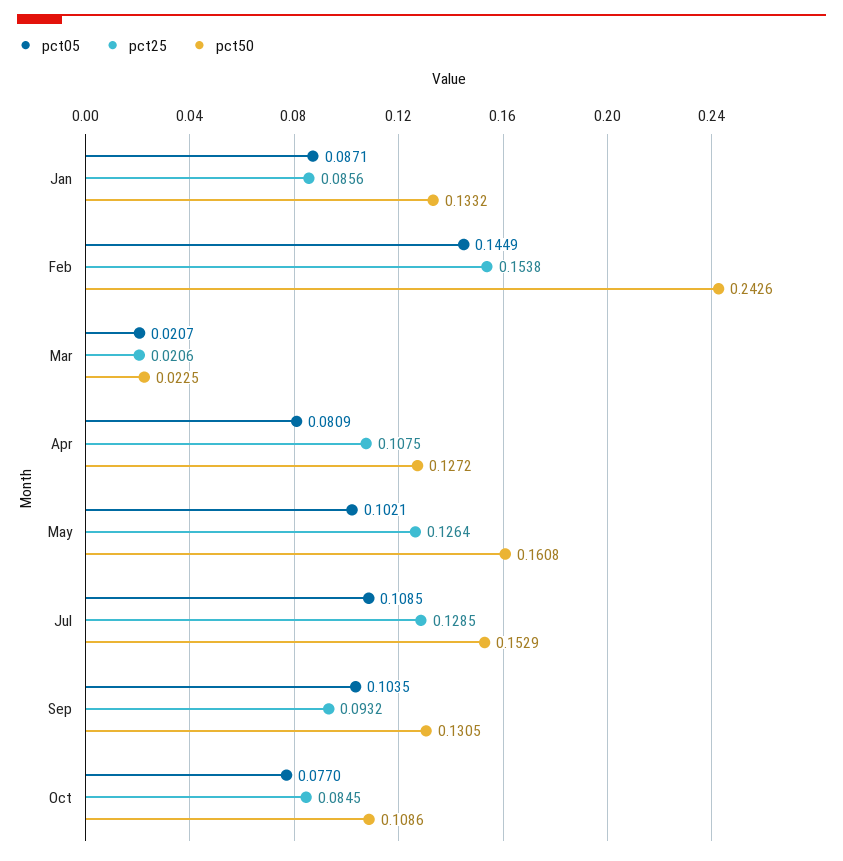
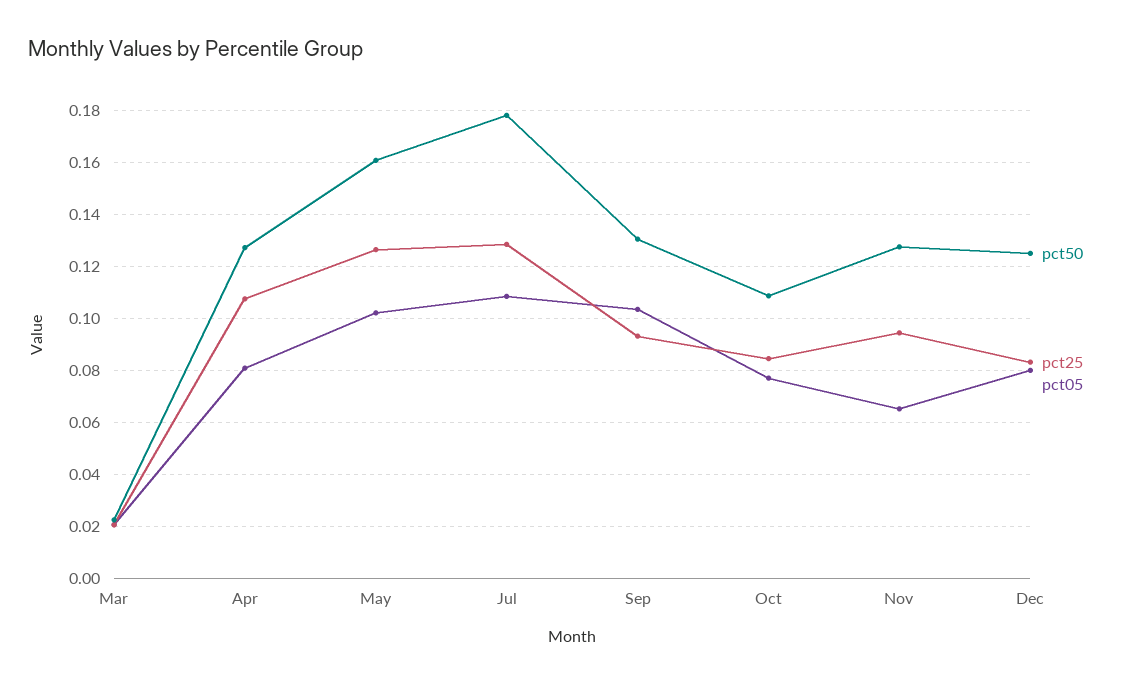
pct05, Jan: 0.0871 -> none
pct25, Jan: 0.0856 -> none
pct50, Jan: 0.1332 -> none
pct05, Feb: 0.1449 -> none
pct25, Feb: 0.1538 -> none
pct50, Feb: 0.2426 -> none
pct50, Jul: 0.1529 -> 0.1775
pct50, Nov: none -> 0.1275
pct25, Nov: none -> 0.095
pct05, Nov: none -> 0.065
pct50, Dec: none -> 0.125
pct25, Dec: none -> 0.0825
pct05, Dec: none -> 0.08

